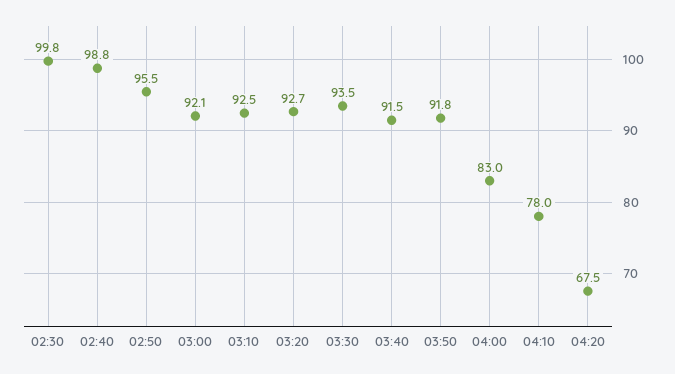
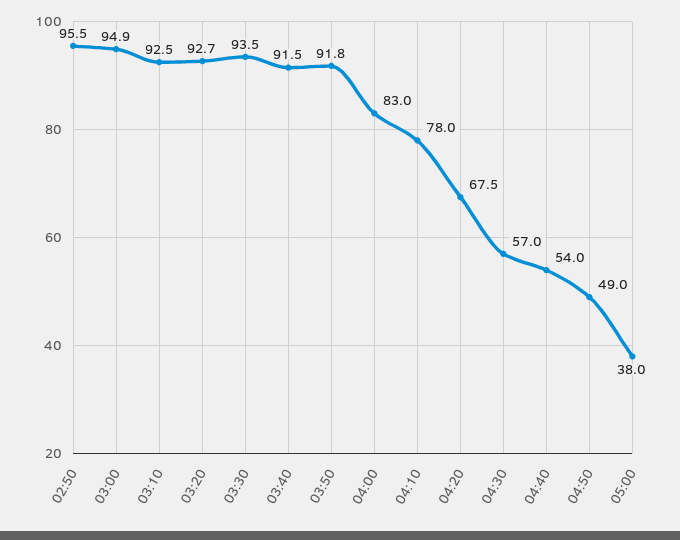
02:30: 99.8 -> none
02:40: 98.8 -> none
03:00: 92.1 -> 94.9
04:30: none -> 57
04:40: none -> 54
04:50: none -> 49
05:00: none -> 38

